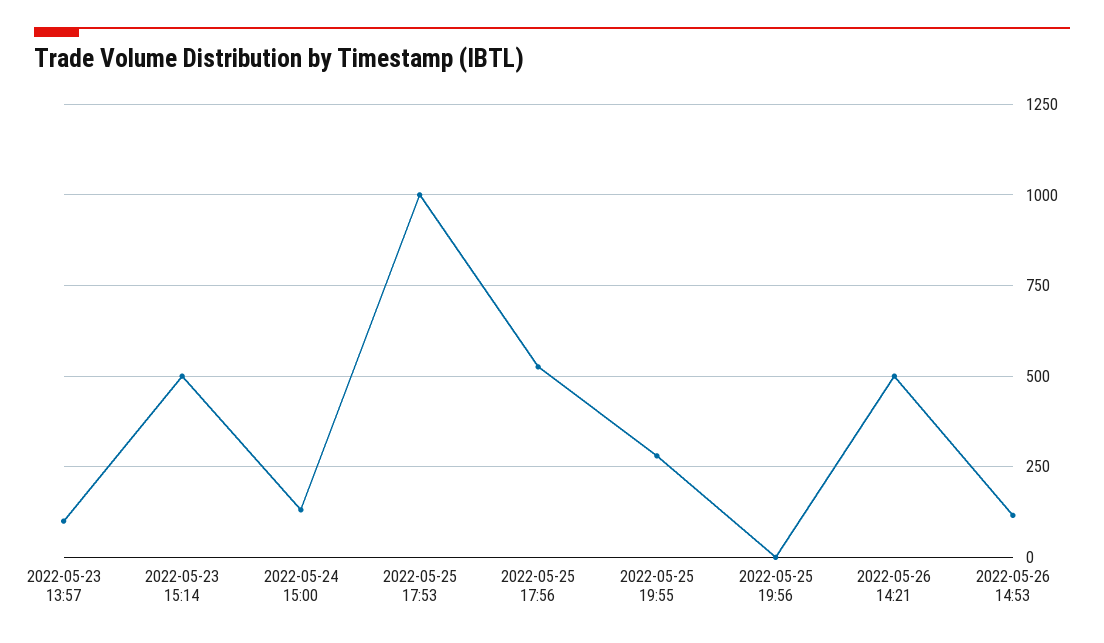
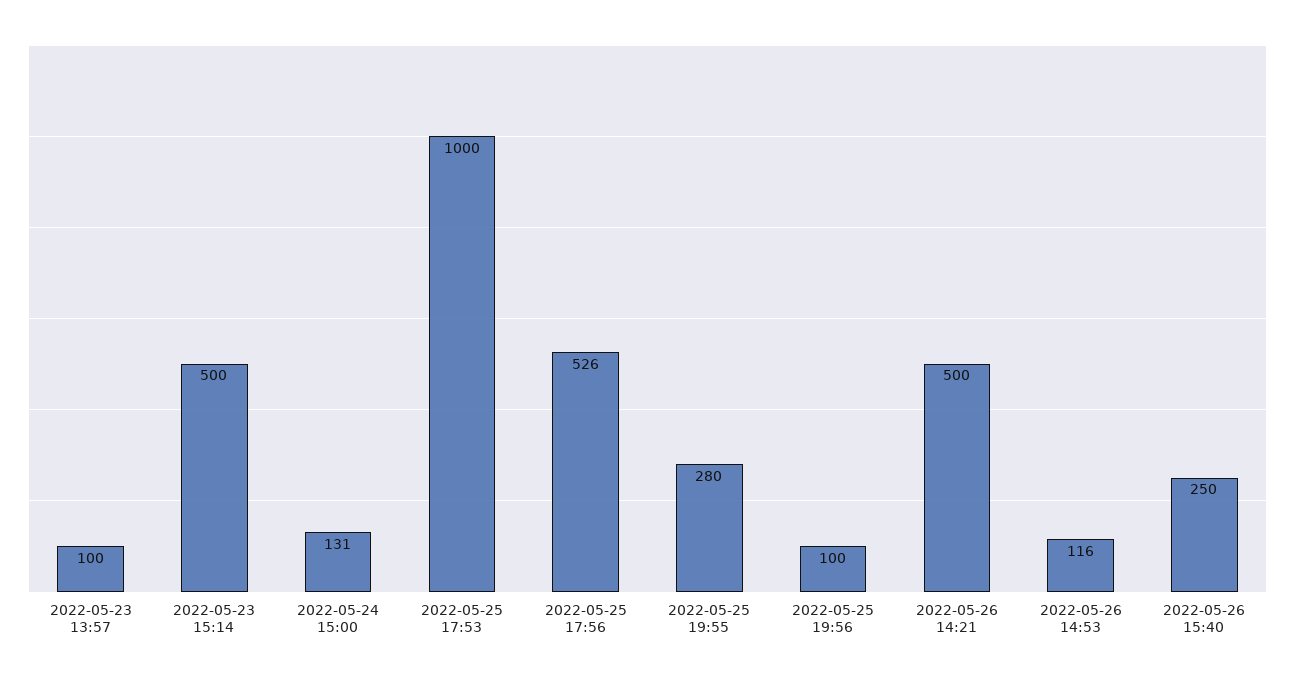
2022-05-25 19:56: 0 -> 100
2022-05-26 15:40: none -> 250

